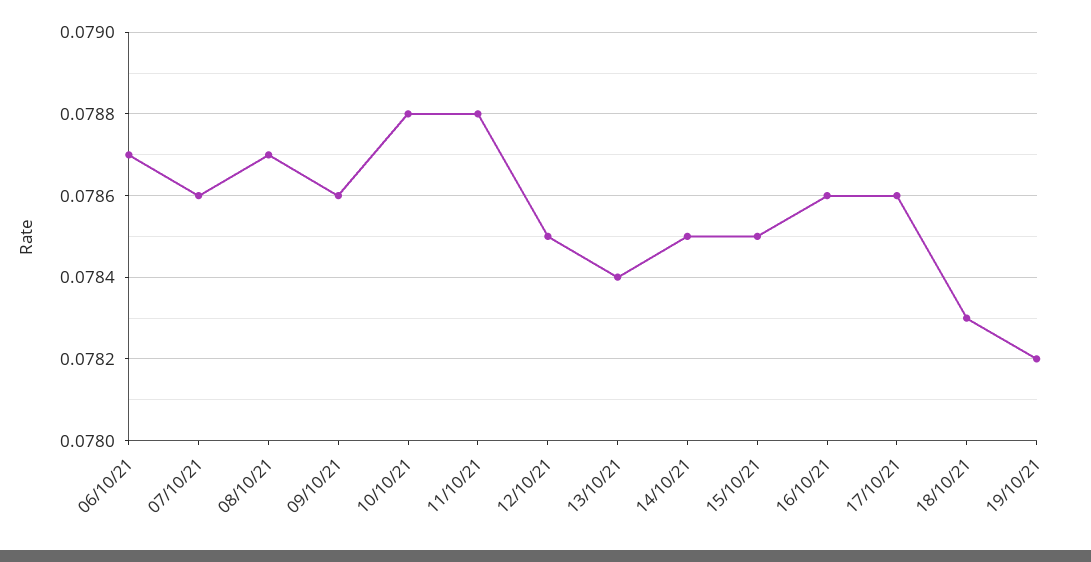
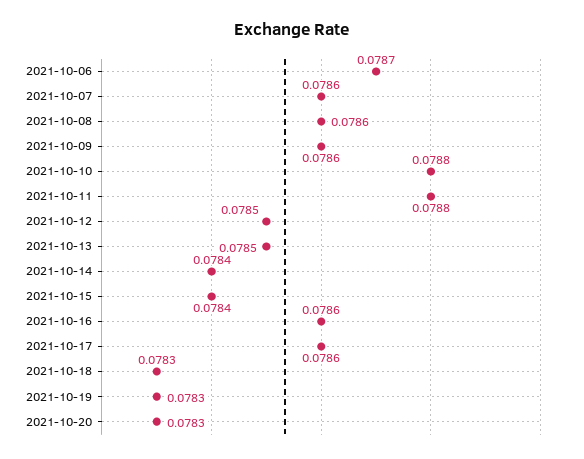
08/10/21: 0.0787 -> 0.0786
13/10/21: 0.0784 -> 0.0785
14/10/21: 0.0785 -> 0.0784
15/10/21: 0.0785 -> 0.0784
19/10/21: 0.0782 -> 0.0783
2021-10-20: none -> 0.0783

